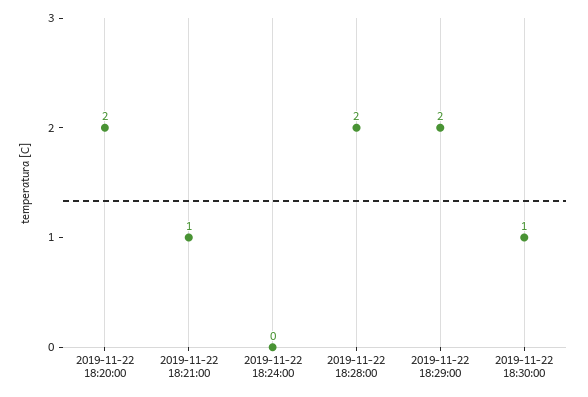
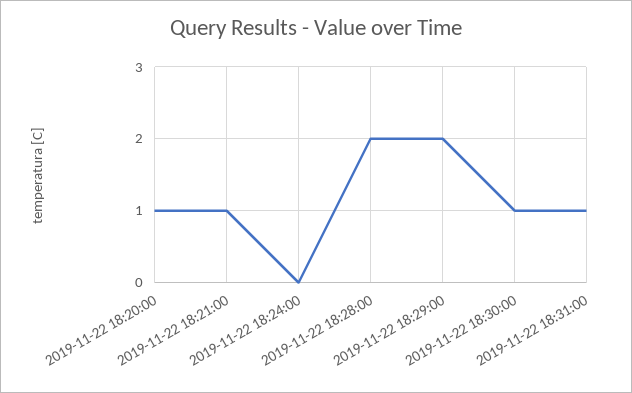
2019-11-22 18:20:00: 2 -> 1
2019-11-22 18:31:00: none -> 1

